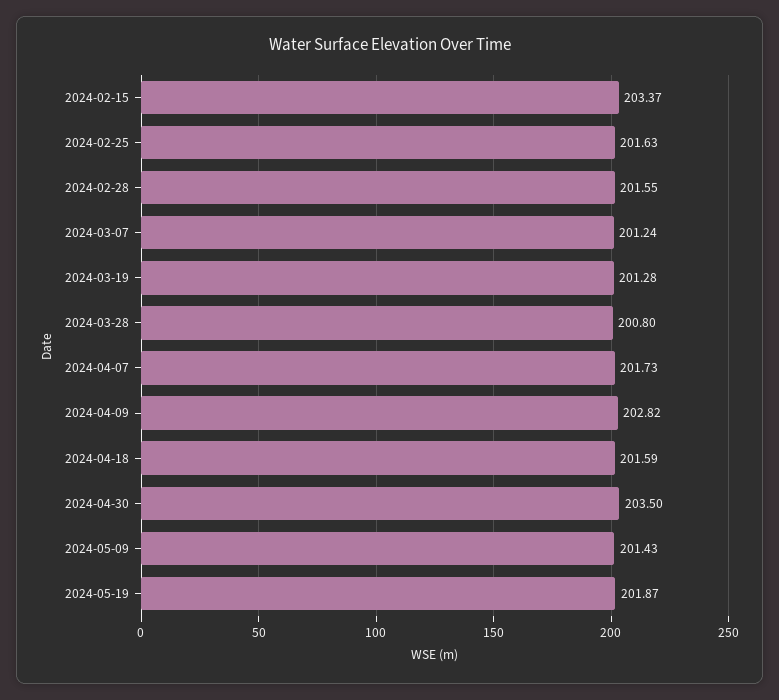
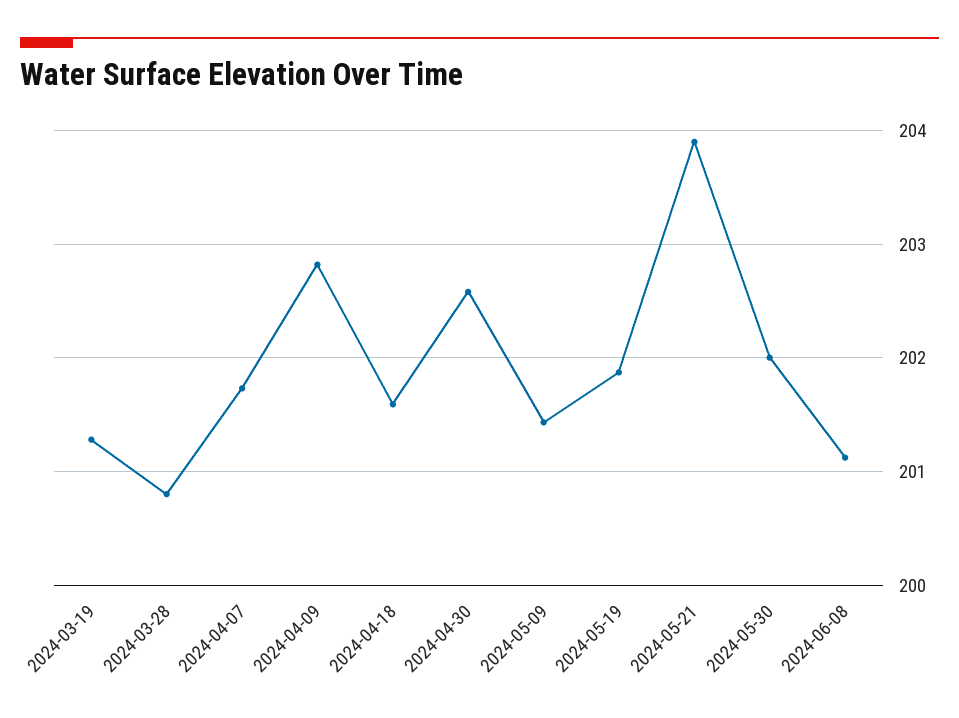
2024-02-15: 203.37 -> none
2024-02-25: 201.63 -> none
2024-02-28: 201.55 -> none
2024-03-07: 201.24 -> none
2024-04-30: 203.5 -> 202.6
2024-05-21: none -> 203.9
2024-05-30: none -> 202
2024-06-08: none -> 201.1

